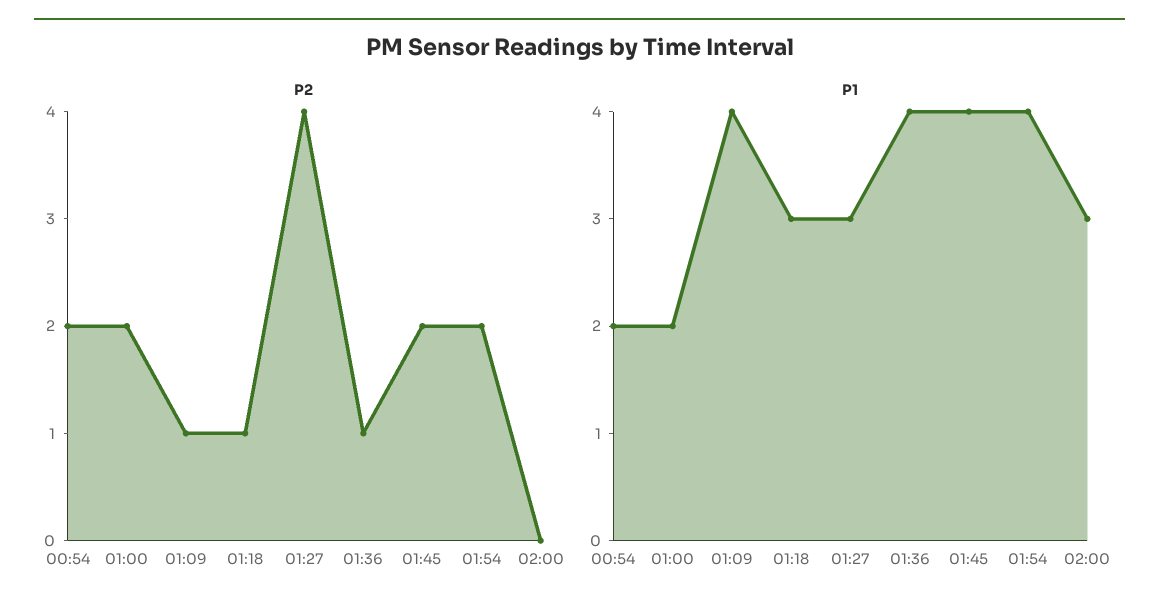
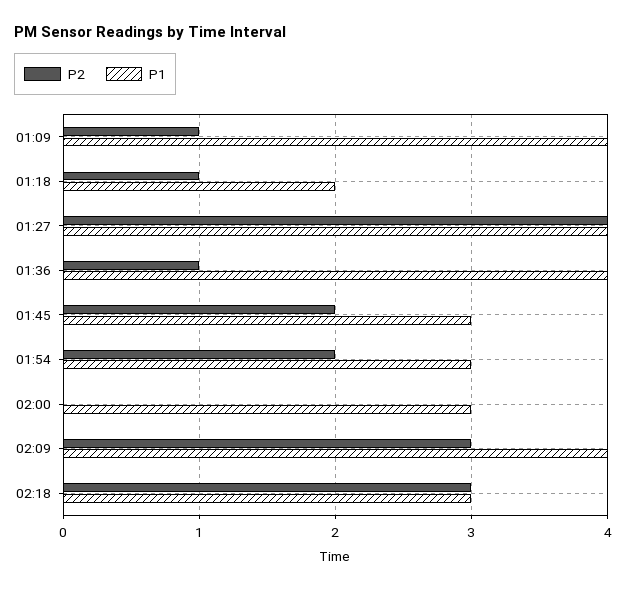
P2, 00:54: 2 -> none
P2, 01:00: 2 -> none
P1, 00:54: 2 -> none
P1, 01:00: 2 -> none
P1, 01:18: 3 -> 2
P1, 01:27: 3 -> 4
P1, 01:45: 4 -> 3
P1, 01:54: 4 -> 3
P2, 02:09: none -> 3
P1, 02:09: none -> 4
P2, 02:18: none -> 3
P1, 02:18: none -> 3

